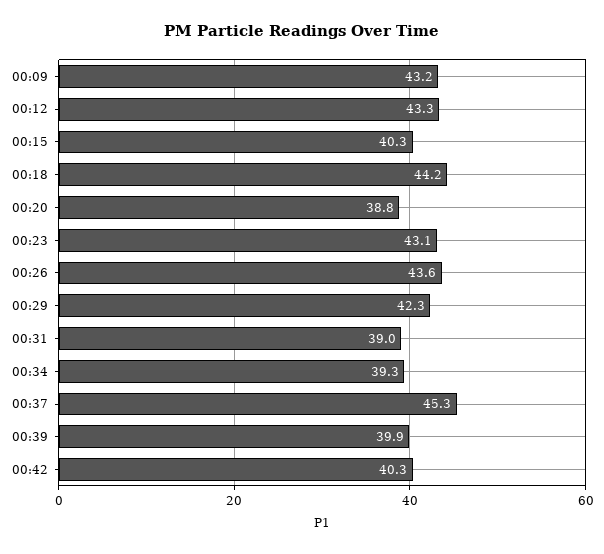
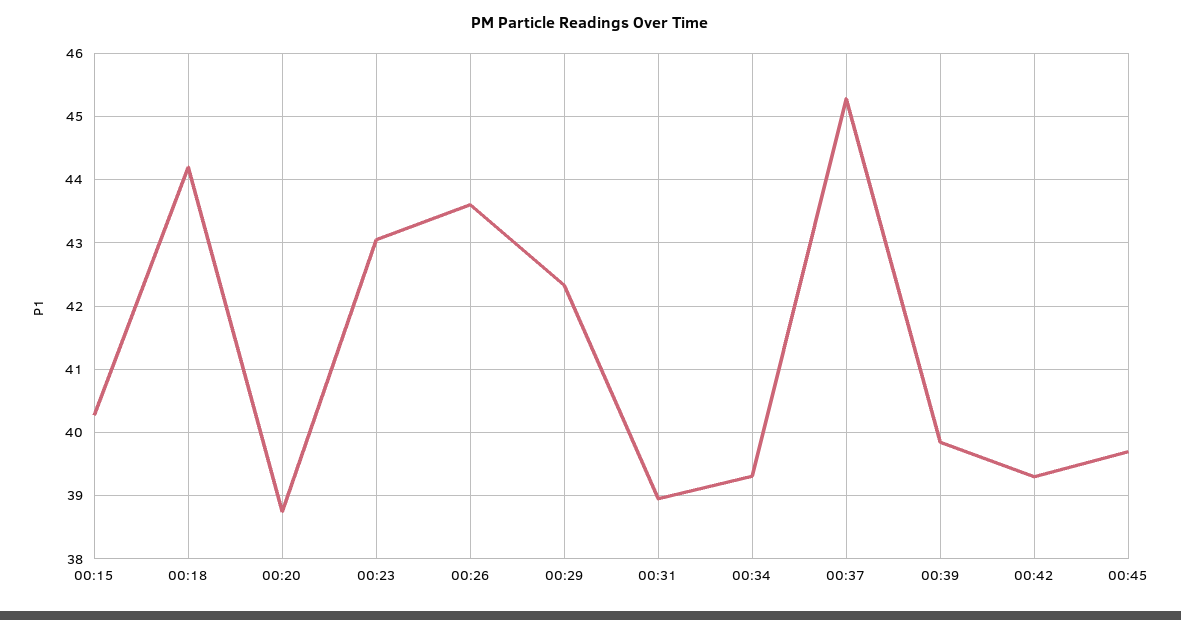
00:09: 43.2 -> none
00:12: 43.3 -> none
00:42: 40.3 -> 39.3
00:45: none -> 39.7

